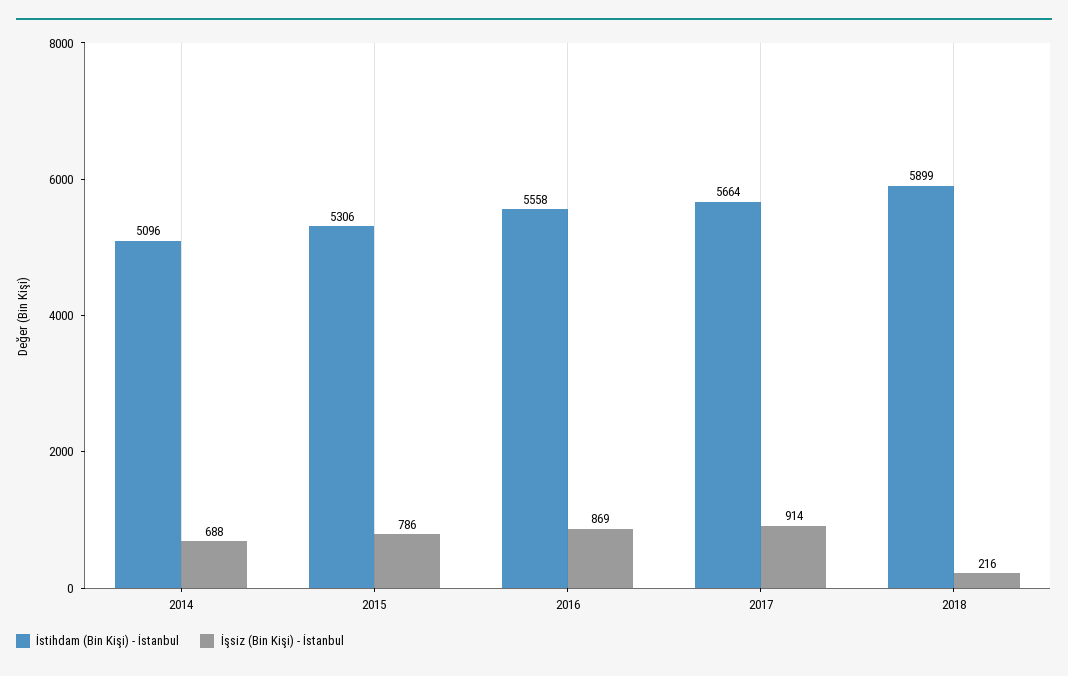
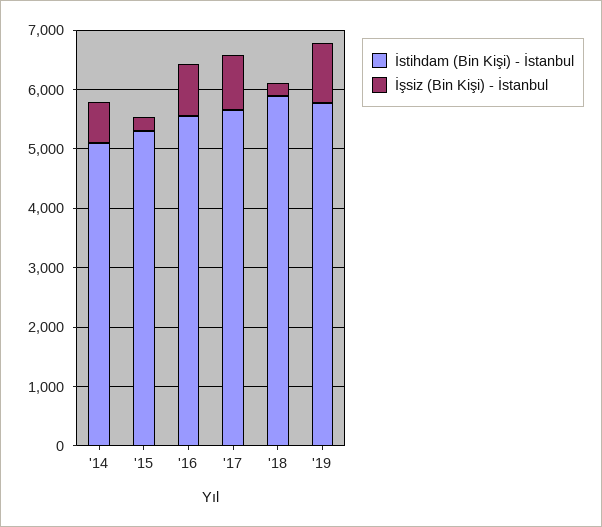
İşsiz (Bin Kişi) - İstanbul, 2015: 786 -> 200
İstihdam (Bin Kişi) - İstanbul, '19: none -> 5800
İşsiz (Bin Kişi) - İstanbul, '19: none -> 1000

